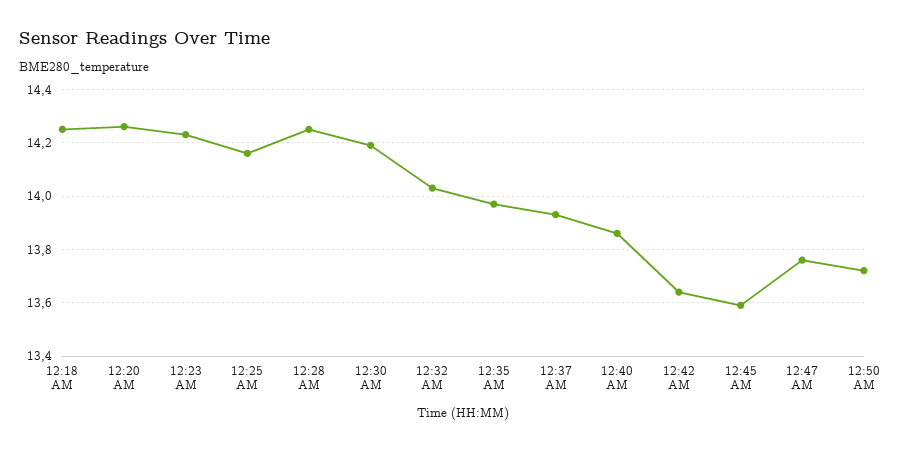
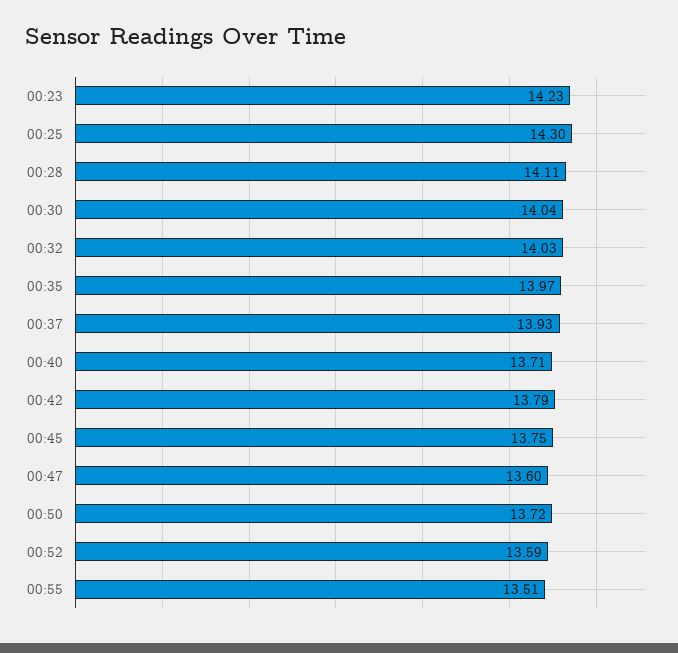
12:18 AM: 14.25 -> none
12:20 AM: 14.25 -> none
12:25 AM: 14.15 -> 14.3
12:28 AM: 14.25 -> 14.11
12:30 AM: 14.2 -> 14.04
12:40 AM: 13.85 -> 13.71
12:42 AM: 13.65 -> 13.79
12:45 AM: 13.6 -> 13.75
12:47 AM: 13.75 -> 13.6
00:52: none -> 13.59
00:55: none -> 13.51

